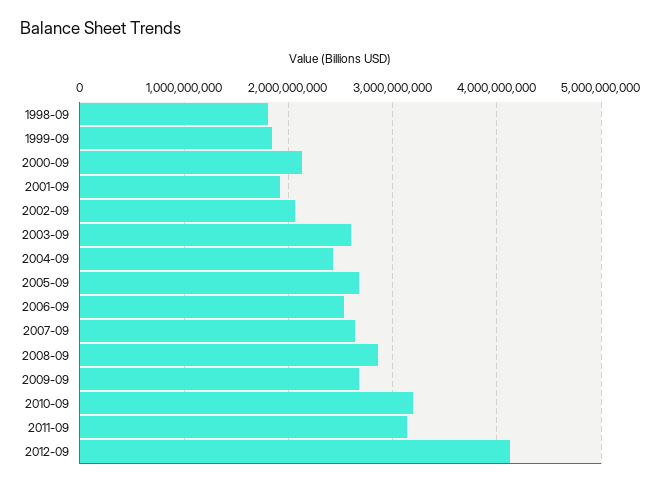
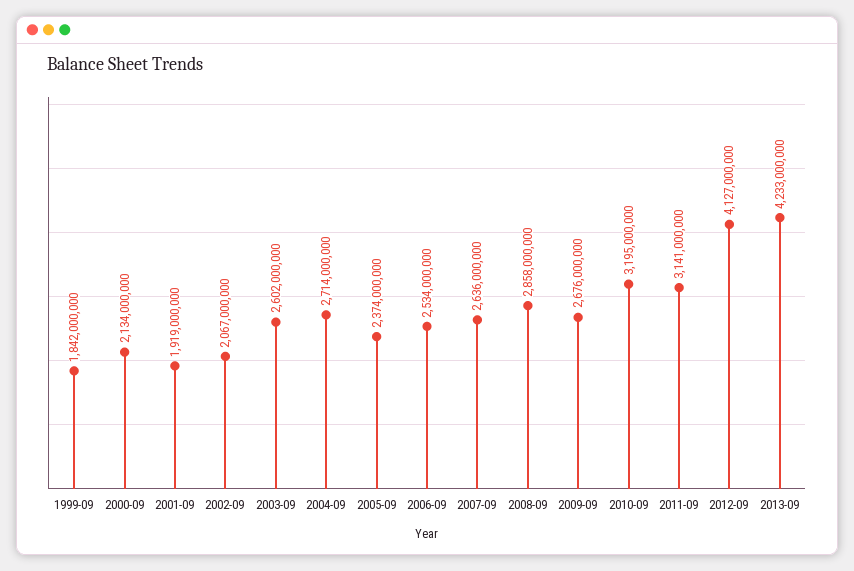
1998-09: 1800000000 -> none
2004-09: 2400000000 -> 2714000000
2005-09: 2700000000 -> 2374000000
2013-09: none -> 4233000000

